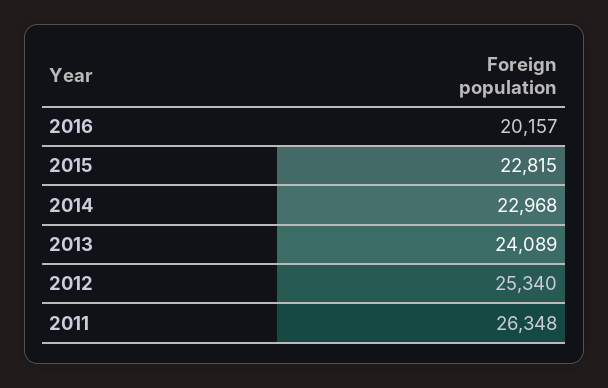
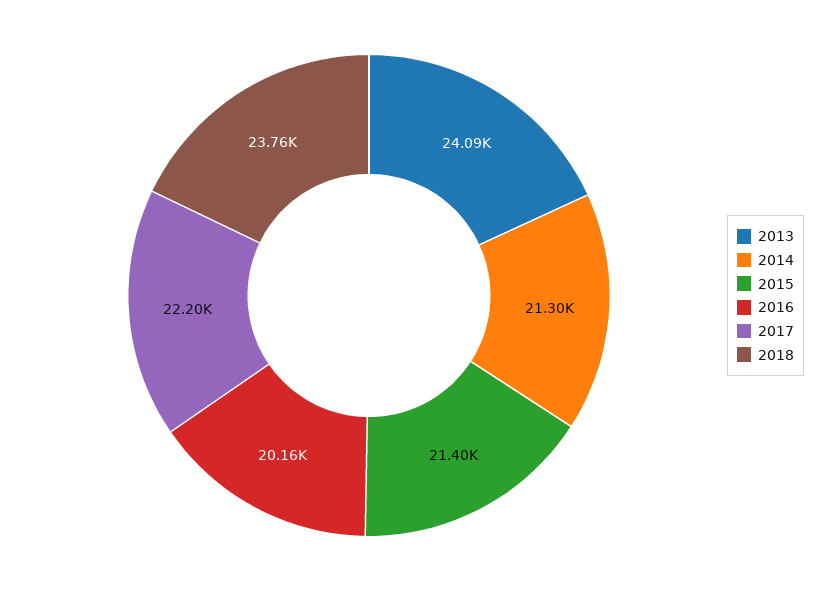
2015: 22815 -> 21400
2014: 22968 -> 21300
2012: 25340 -> none
2011: 26348 -> none
2017: none -> 22200
2018: none -> 23760

